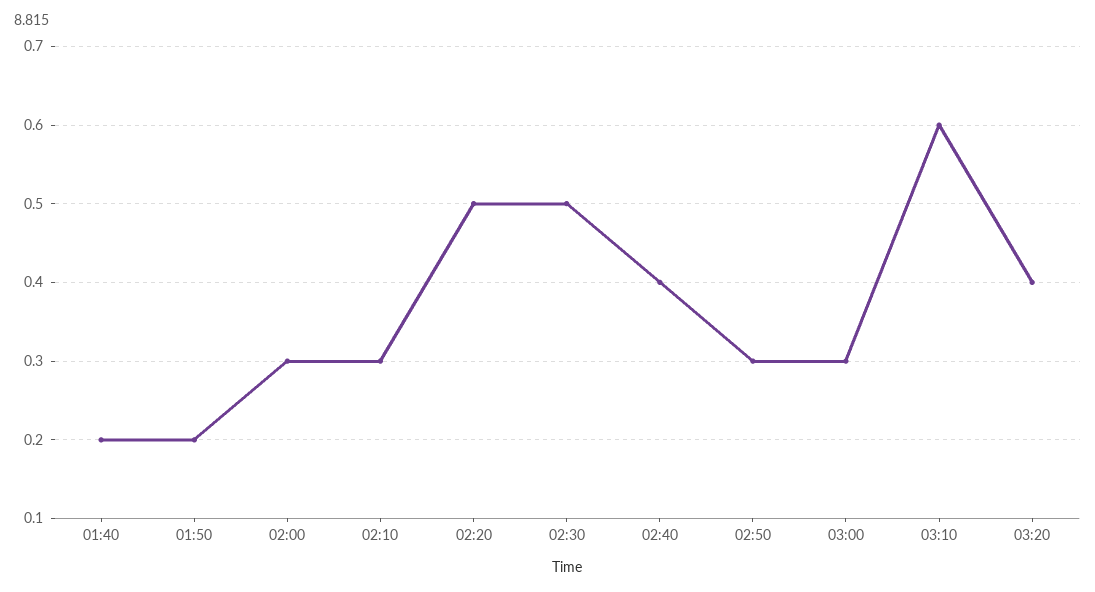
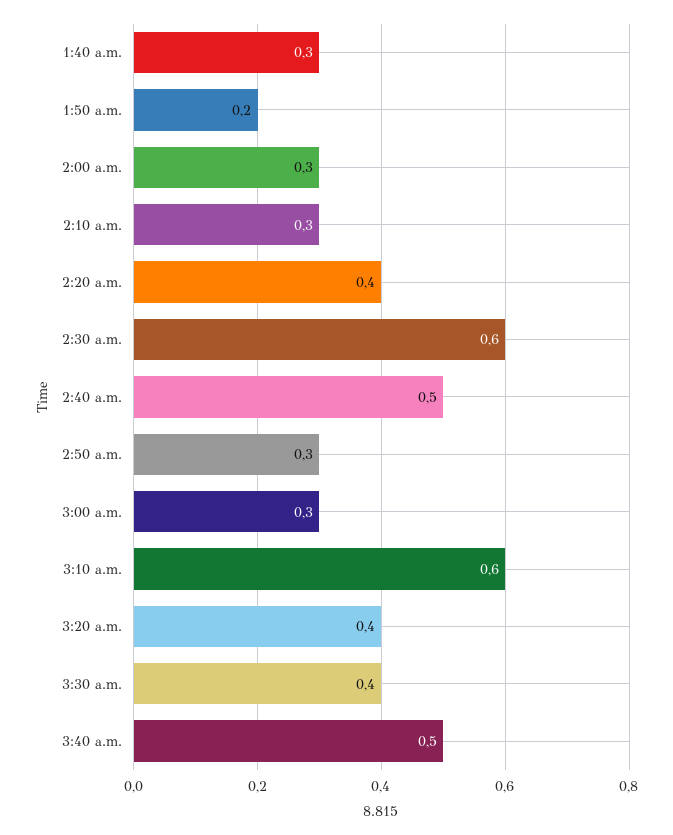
01:40: 0.2 -> 0.3
02:20: 0.5 -> 0.4
02:30: 0.5 -> 0.6
02:40: 0.4 -> 0.5
3:30 a.m.: none -> 0.4
3:40 a.m.: none -> 0.5

